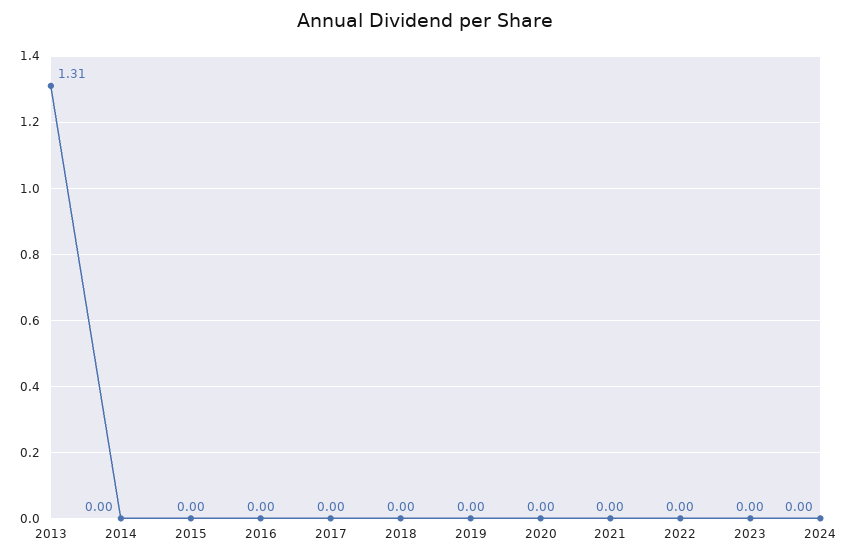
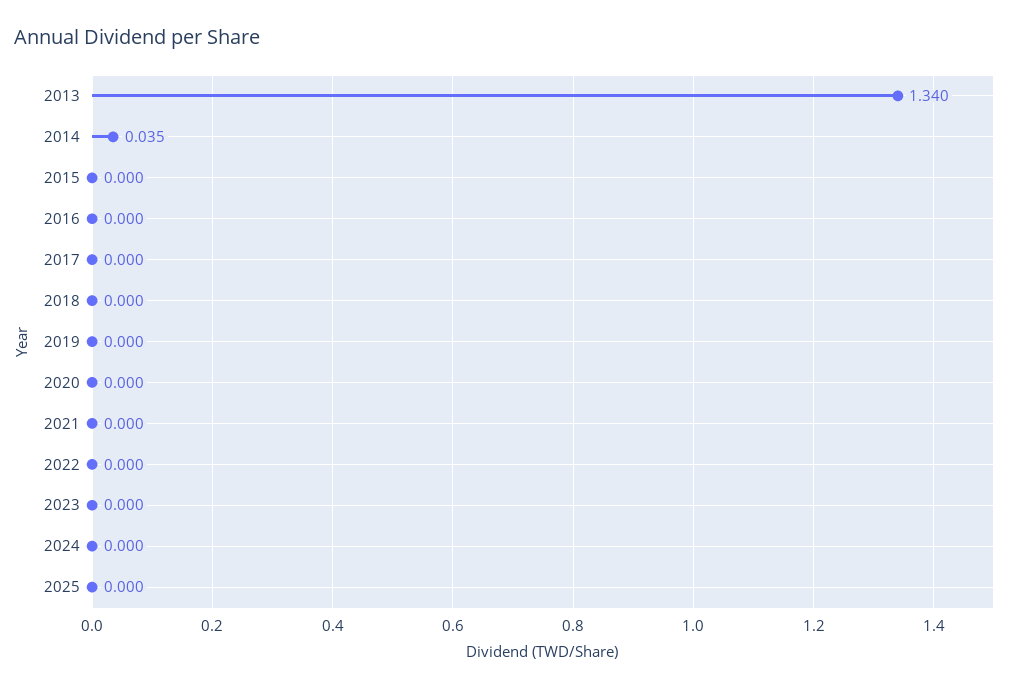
2013: 1.31 -> 1.34
2014: 0 -> 0.035
2025: none -> 0

